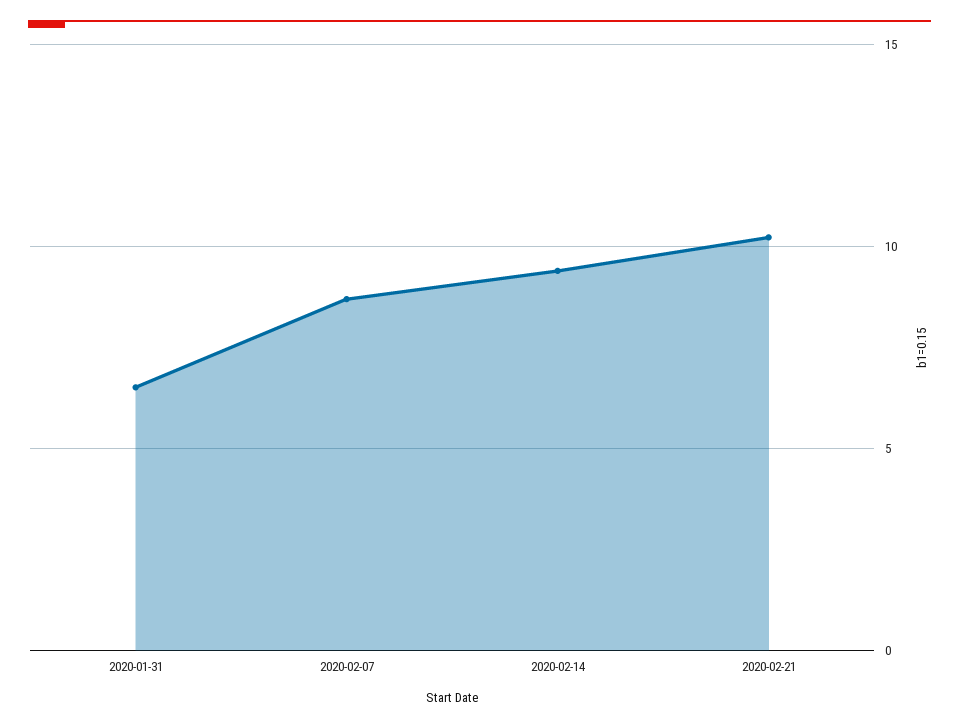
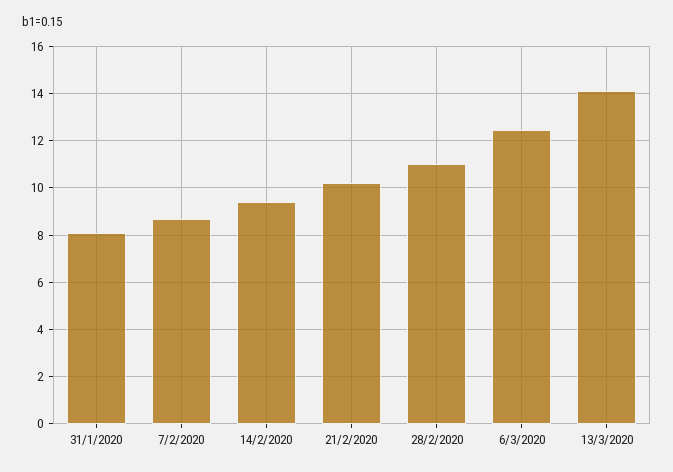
2020-01-31: 6.5 -> 8
28/2/2020: none -> 11
6/3/2020: none -> 12.5
13/3/2020: none -> 14

